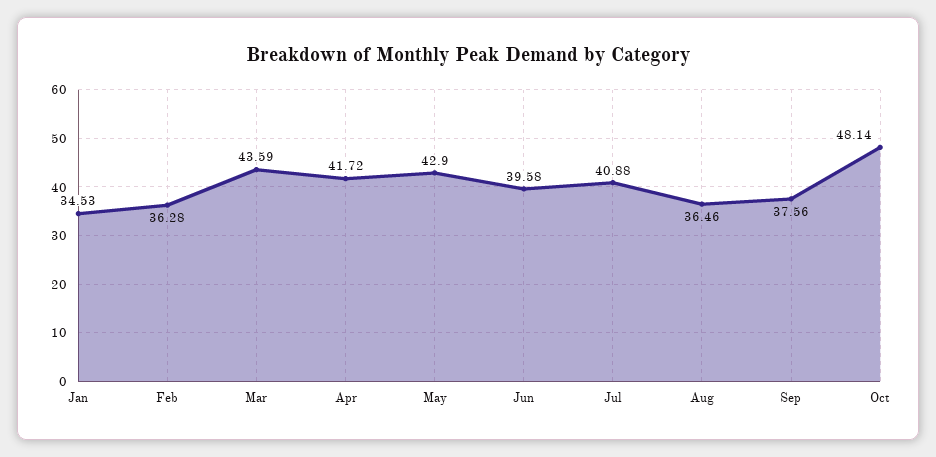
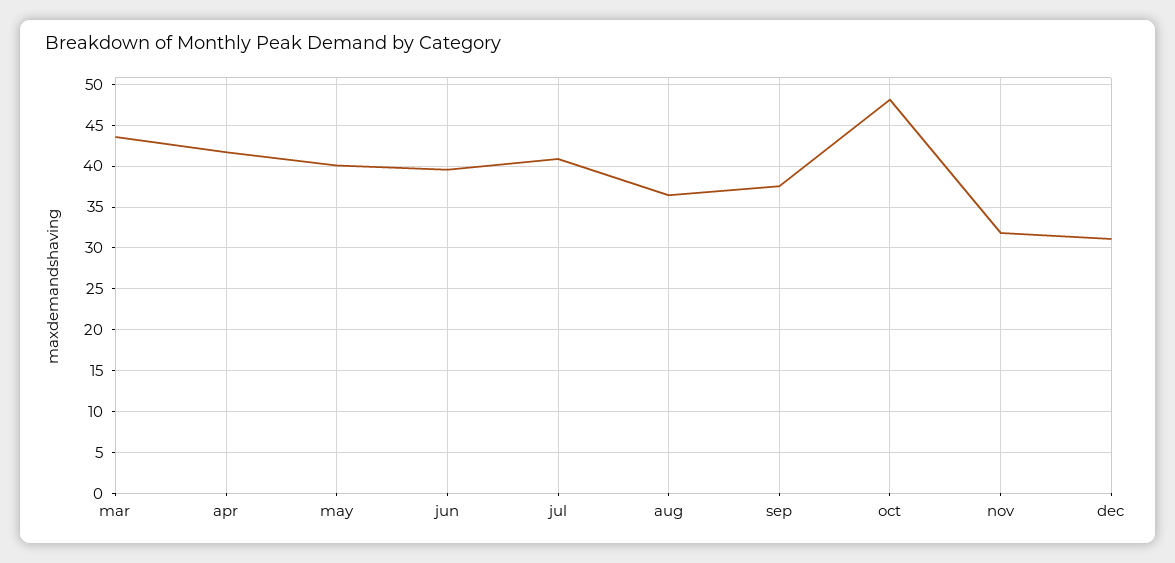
Jan: 34.53 -> none
Feb: 36.28 -> none
May: 42.9 -> 40
nov: none -> 32
dec: none -> 31

